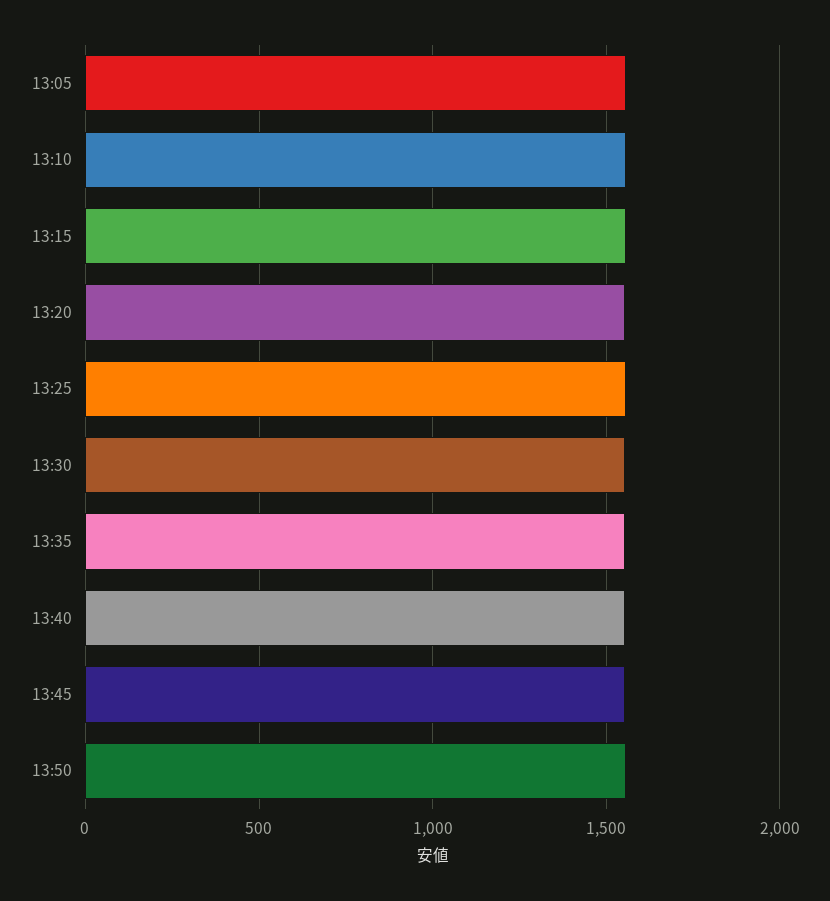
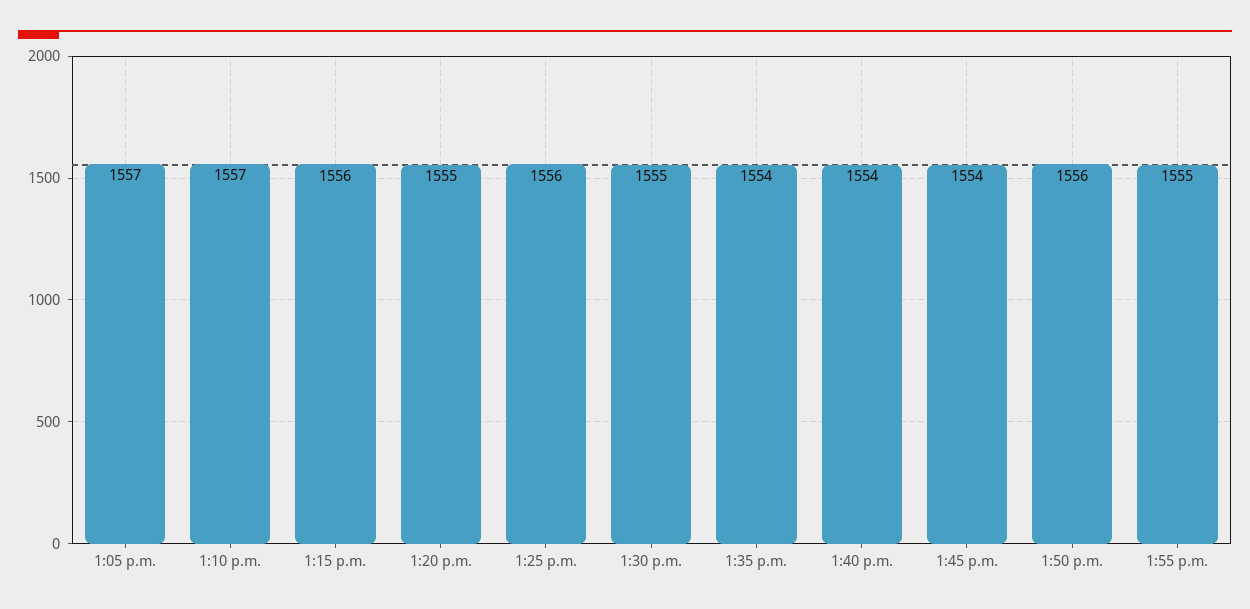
1:55 p.m.: none -> 1555

